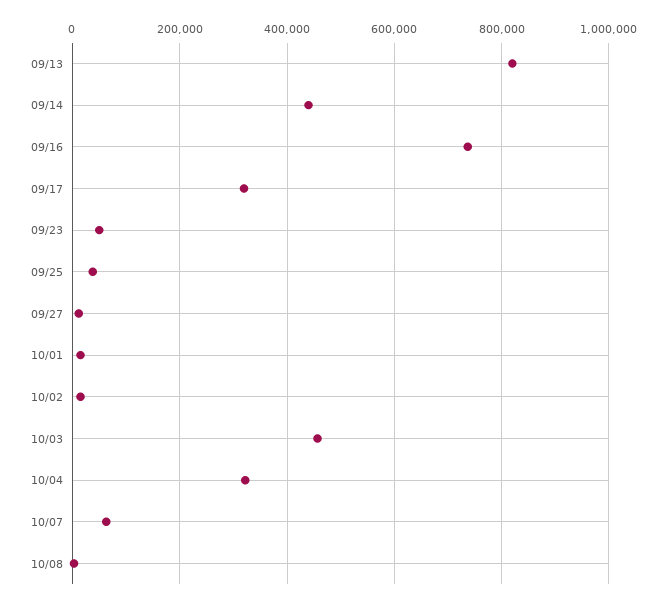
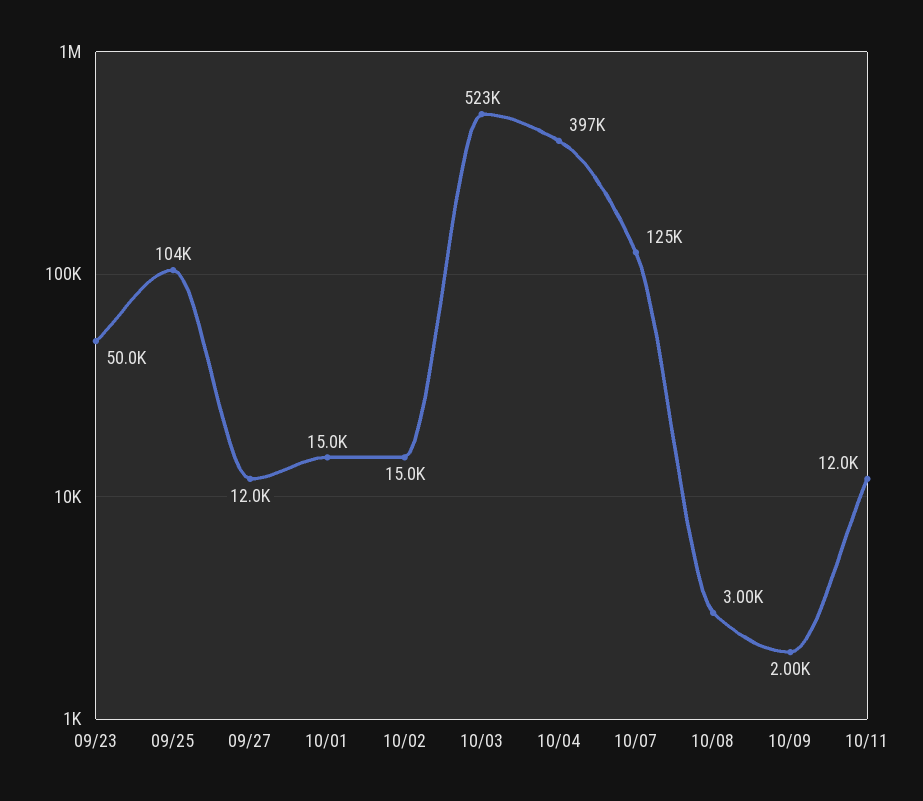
09/13: 820000 -> none
09/14: 440000 -> none
09/16: 740000 -> none
09/17: 320000 -> none
09/25: 40000 -> 104000
10/03: 460000 -> 523000
10/04: 320000 -> 397000
10/07: 60000 -> 125000
10/09: none -> 2000
10/11: none -> 12000

